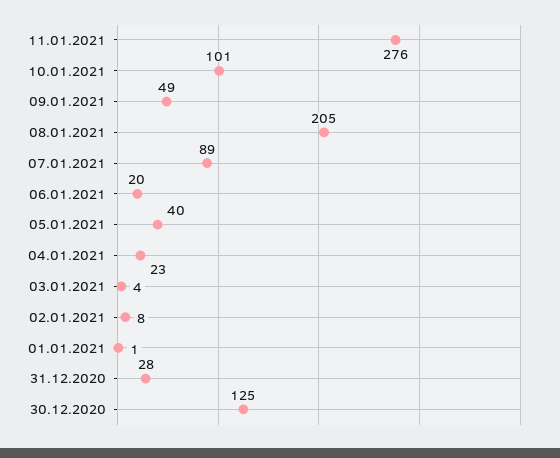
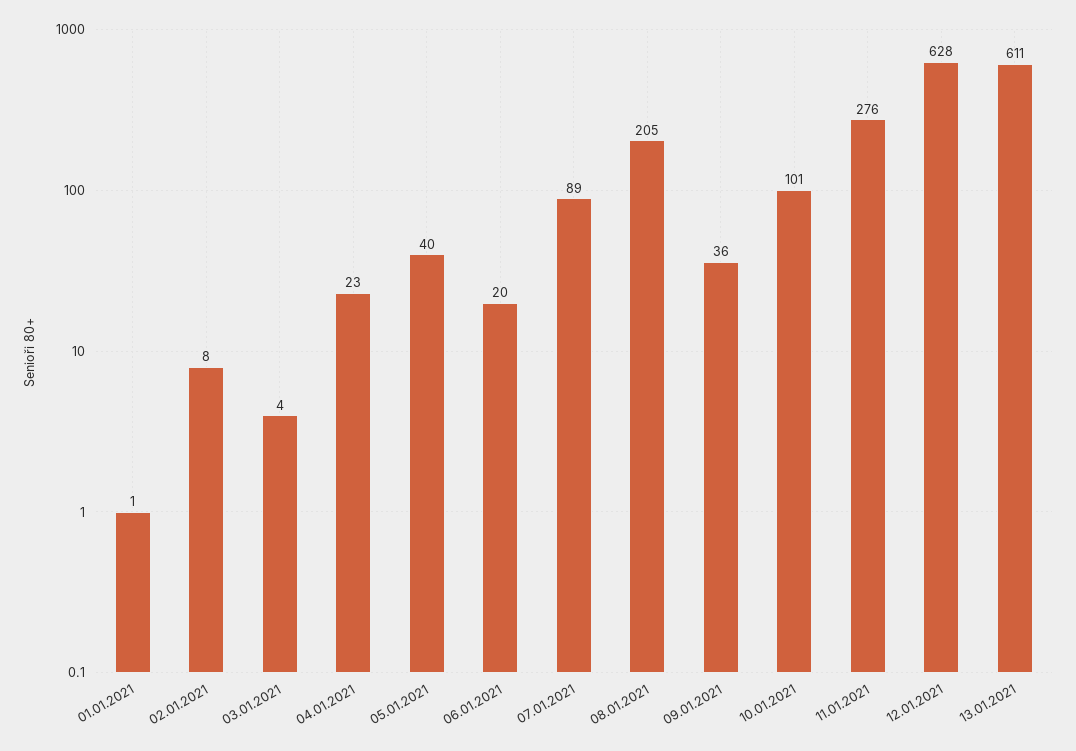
09.01.2021: 49 -> 36
31.12.2020: 28 -> none
30.12.2020: 125 -> none
12.01.2021: none -> 628
13.01.2021: none -> 611

